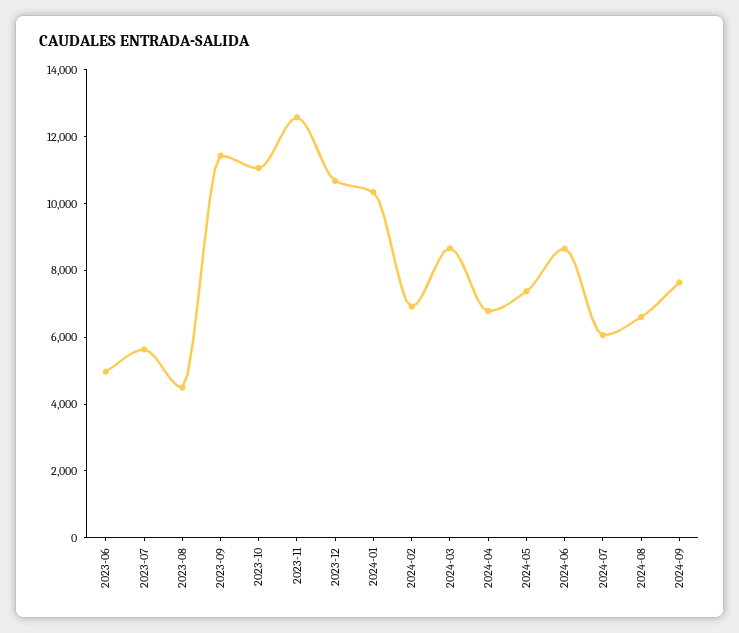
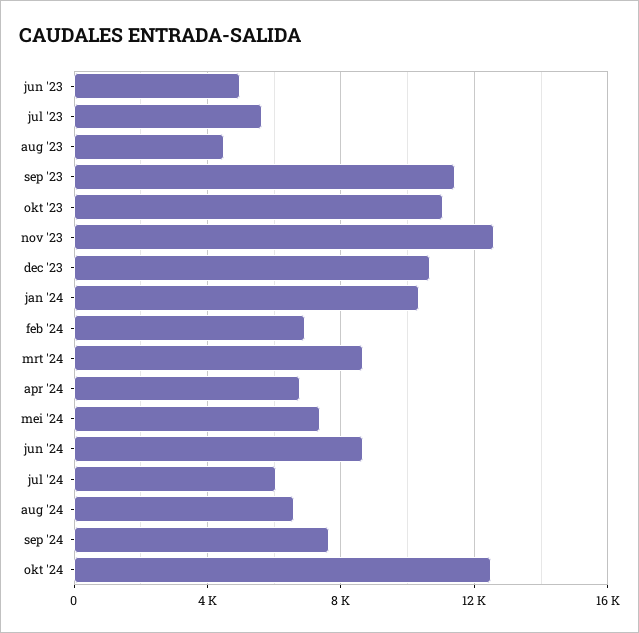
okt '24: none -> 12500

